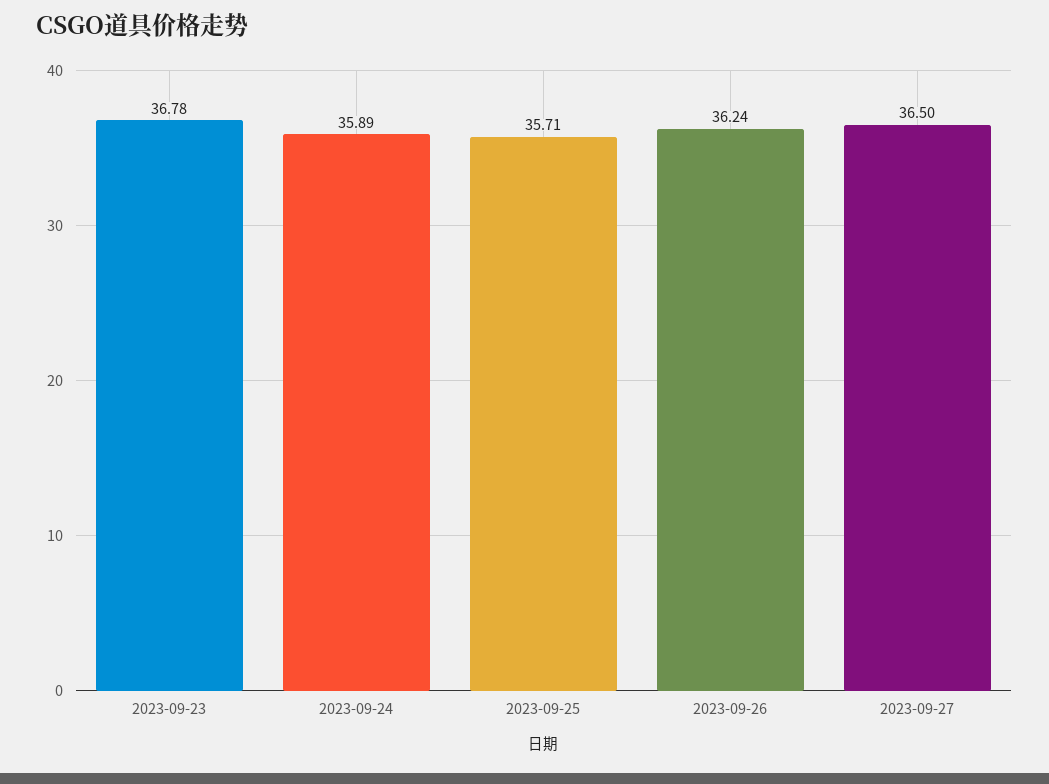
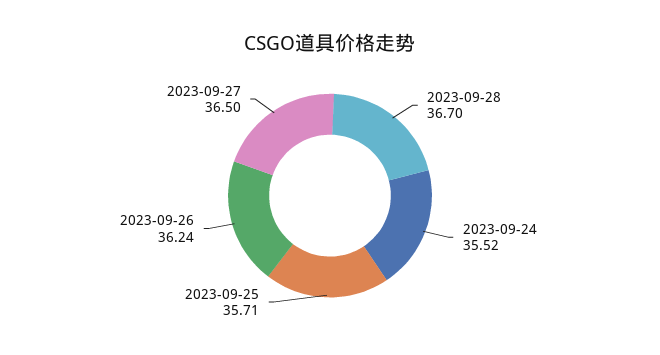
2023-09-23: 36.78 -> none
2023-09-24: 35.89 -> 35.52
2023-09-28: none -> 36.7

